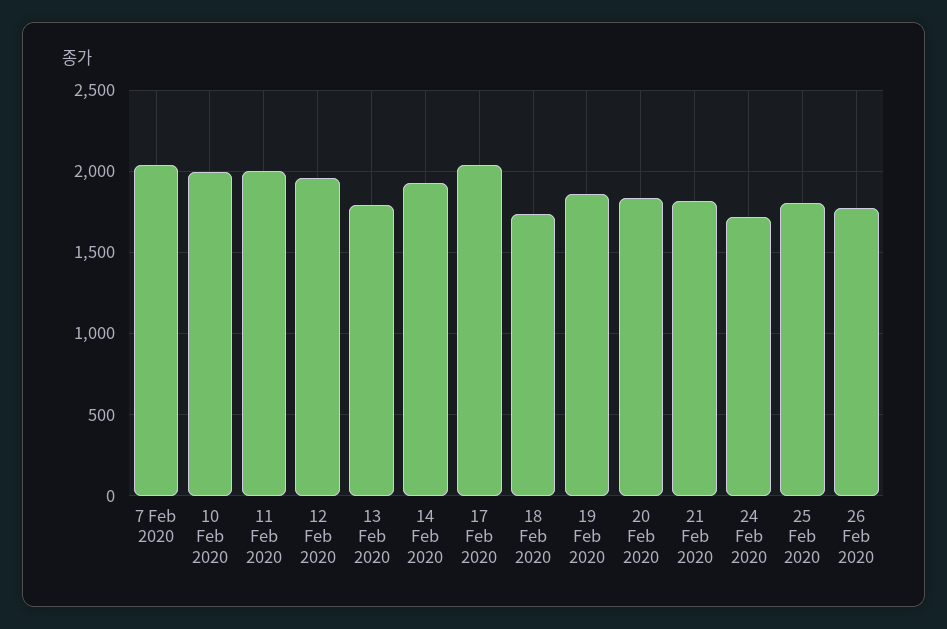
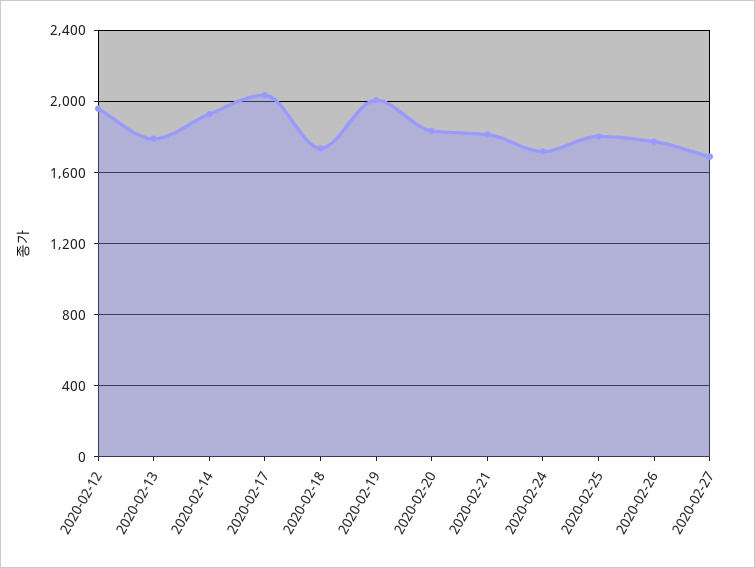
7 Feb 2020: 2050 -> none
10 Feb 2020: 2000 -> none
11 Feb 2020: 2000 -> none
19 Feb 2020: 1850 -> 2000
2020-02-27: none -> 1700

